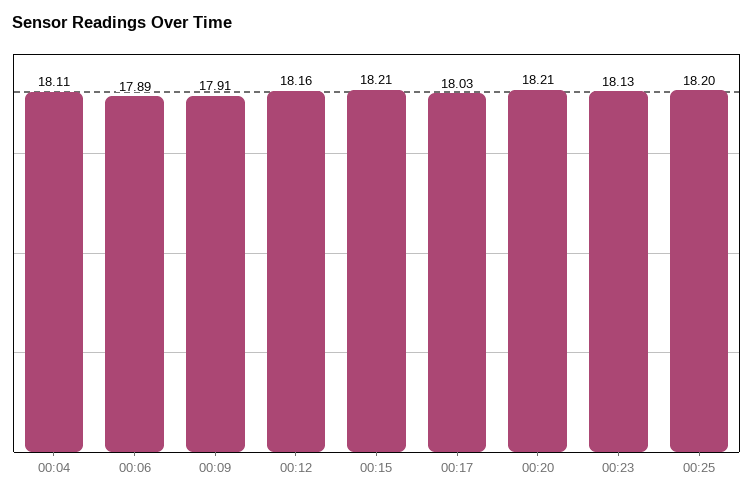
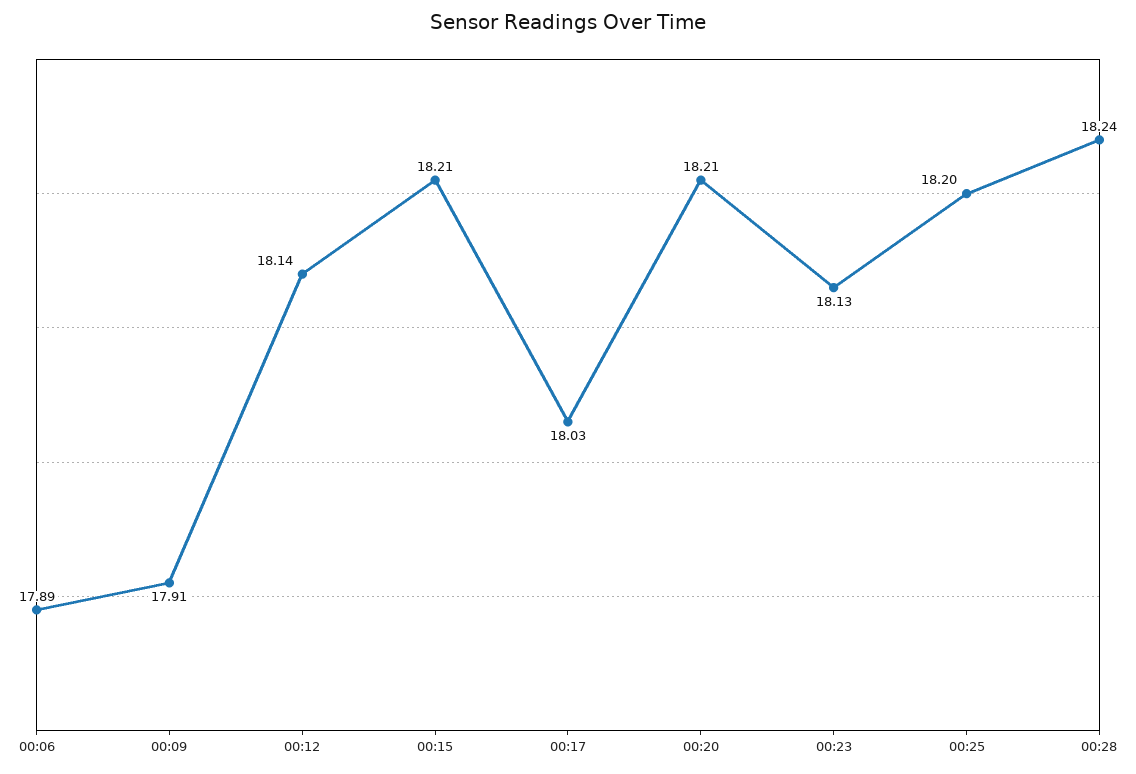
00:04: 18.11 -> none
00:12: 18.16 -> 18.14
00:28: none -> 18.24

